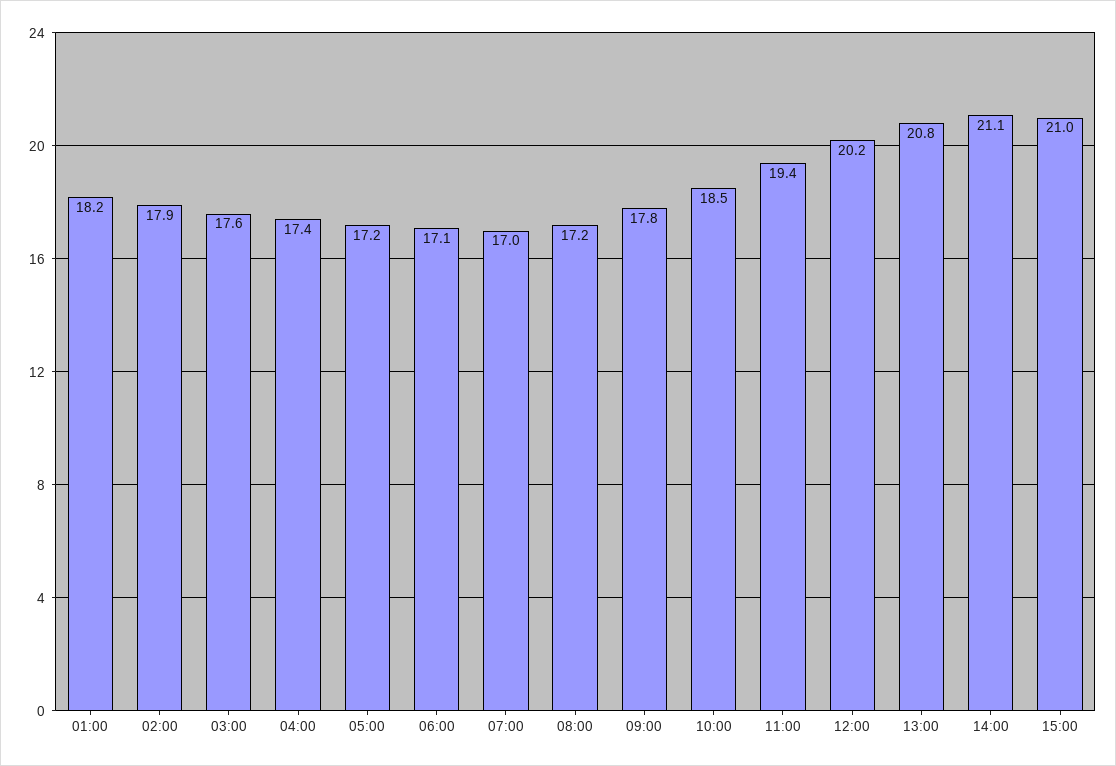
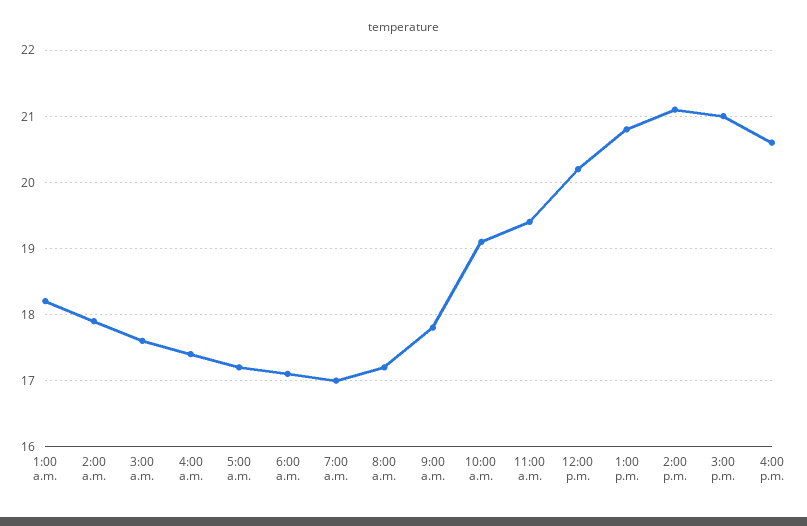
10:00: 18.5 -> 19.1
4:00 p.m.: none -> 20.6

